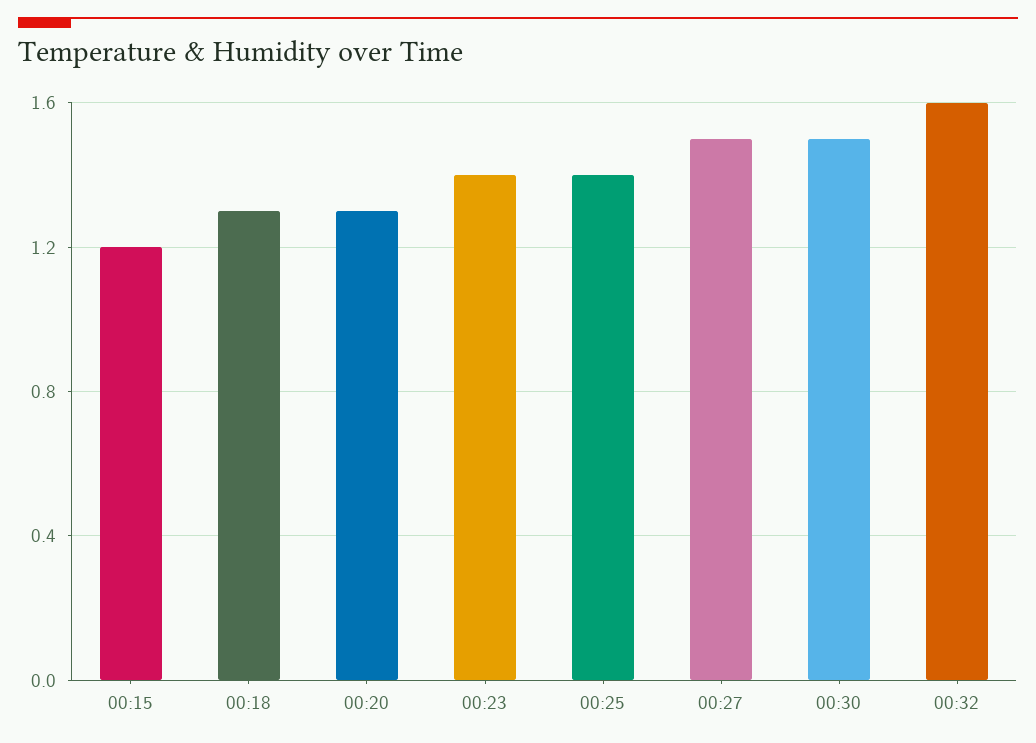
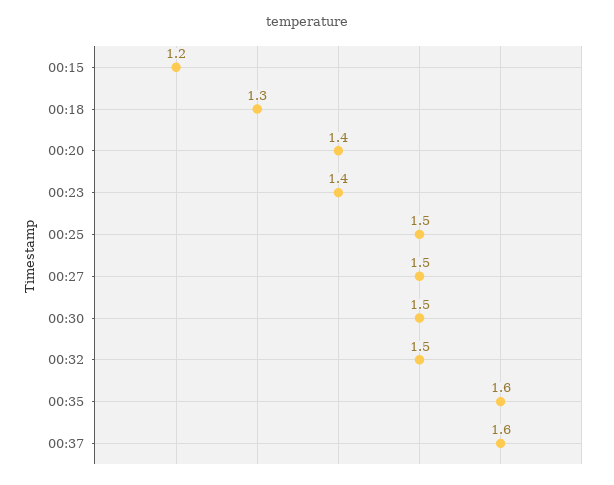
00:20: 1.3 -> 1.4
00:25: 1.4 -> 1.5
00:32: 1.6 -> 1.5
00:35: none -> 1.6
00:37: none -> 1.6

